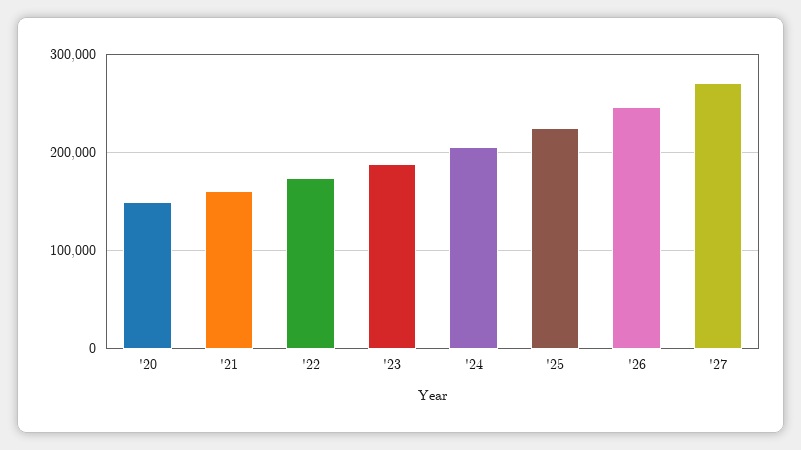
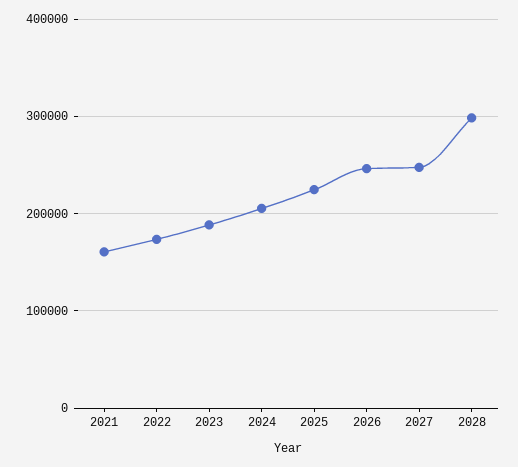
'20: 150000 -> none
'27: 270000 -> 250000
2028: none -> 300000

